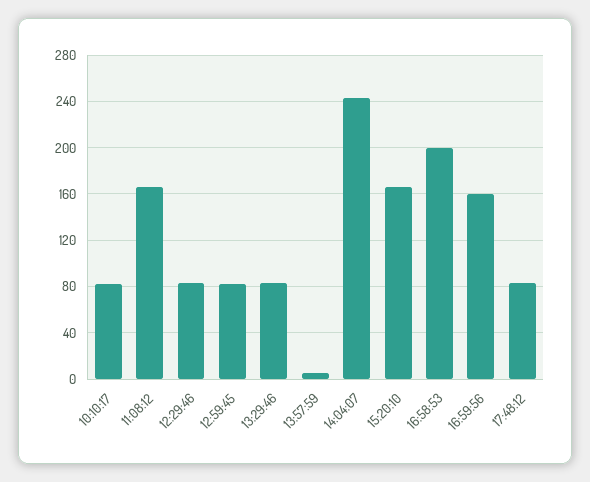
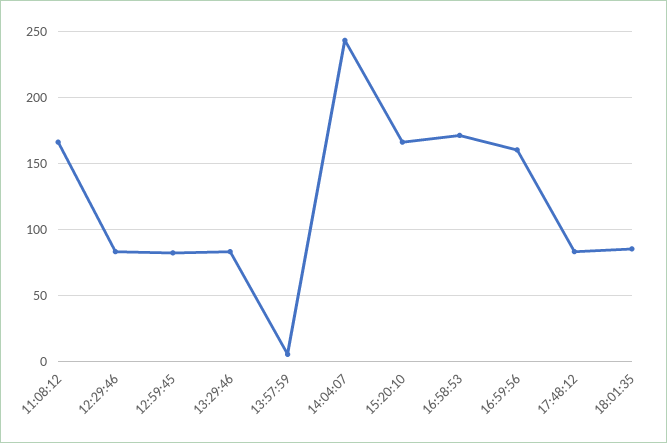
10:10:17: 80 -> none
16:58:53: 200 -> 170
18:01:35: none -> 85

